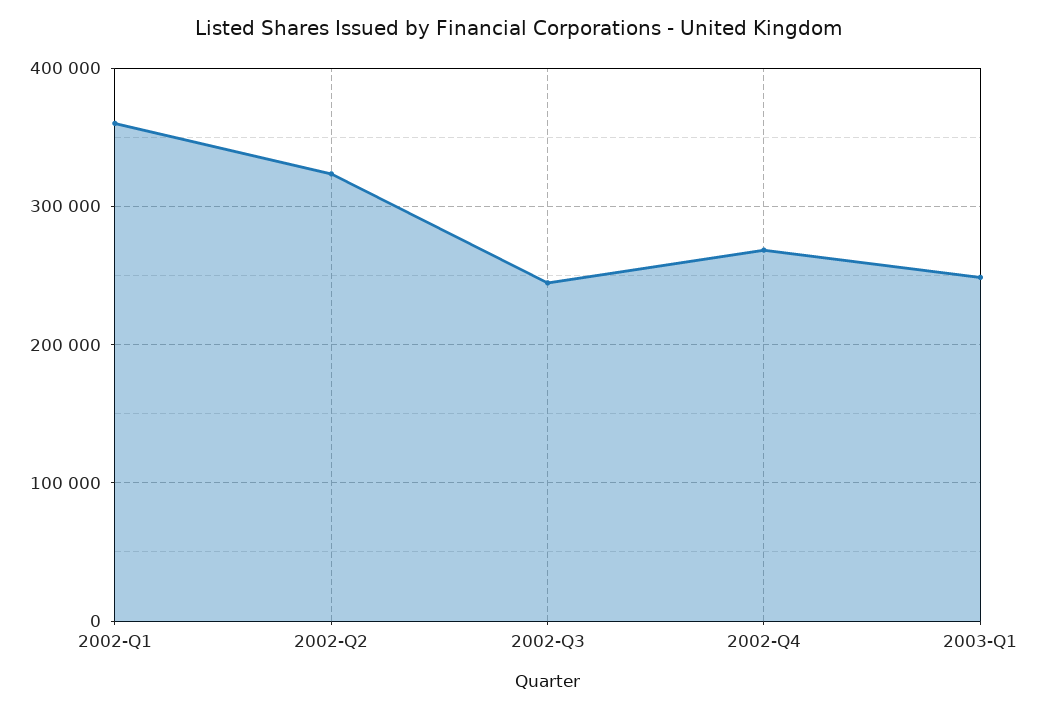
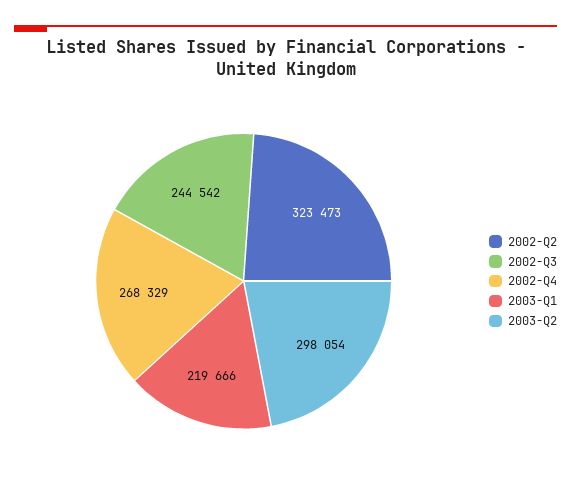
2002-Q1: 360000 -> none
2003-Q1: 250000 -> 219666
2003-Q2: none -> 298054

